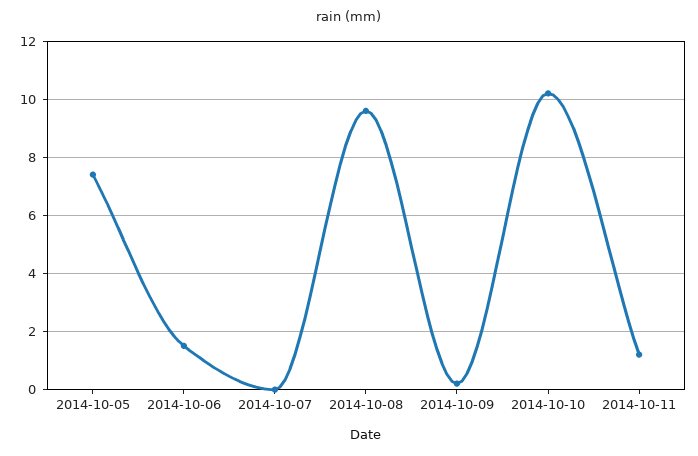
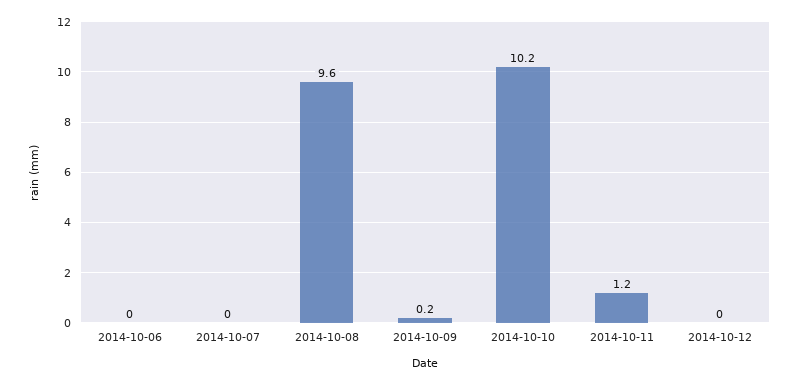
2014-10-05: 7.5 -> none
2014-10-06: 1.5 -> 0
2014-10-12: none -> 0

